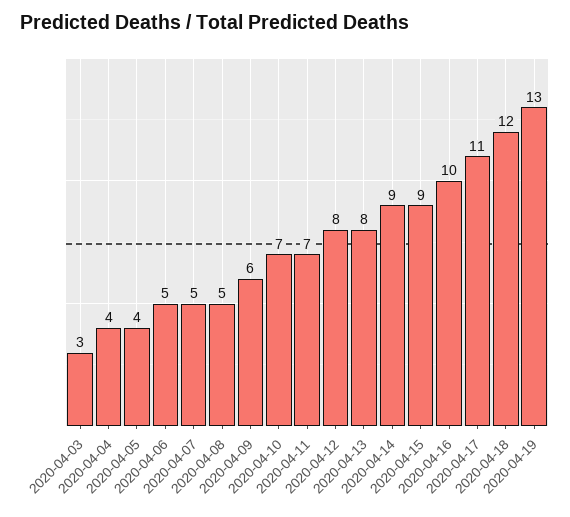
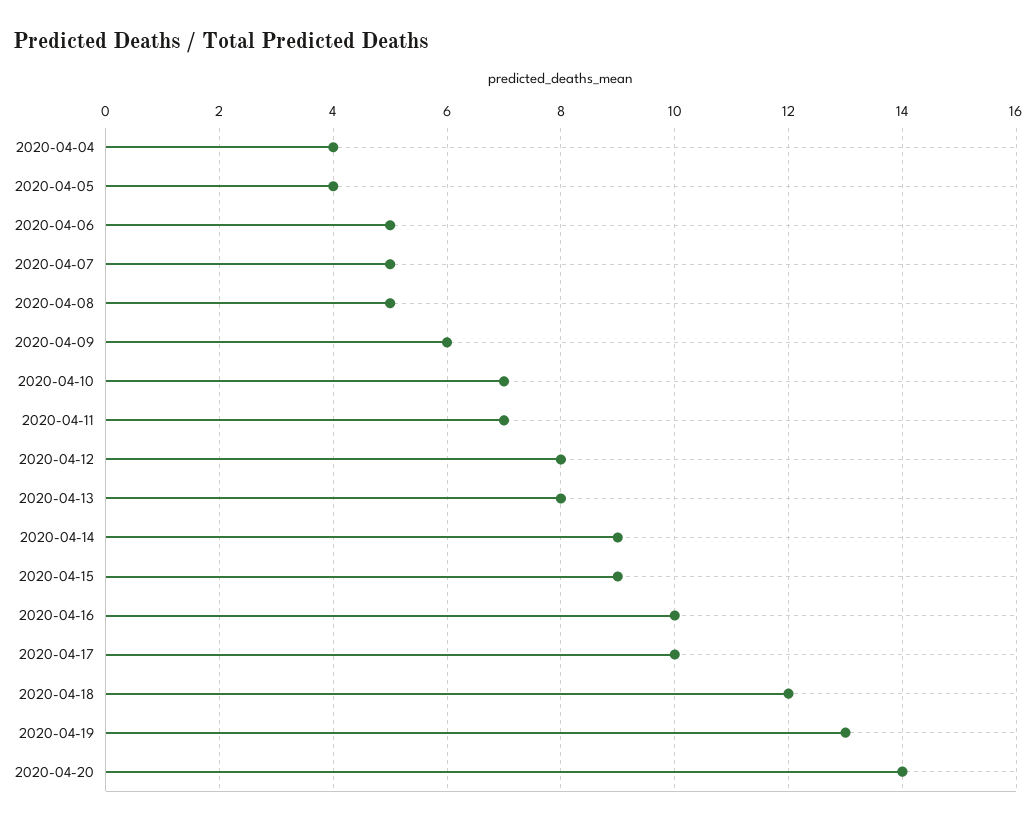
2020-04-03: 3 -> none
2020-04-17: 11 -> 10
2020-04-20: none -> 14

